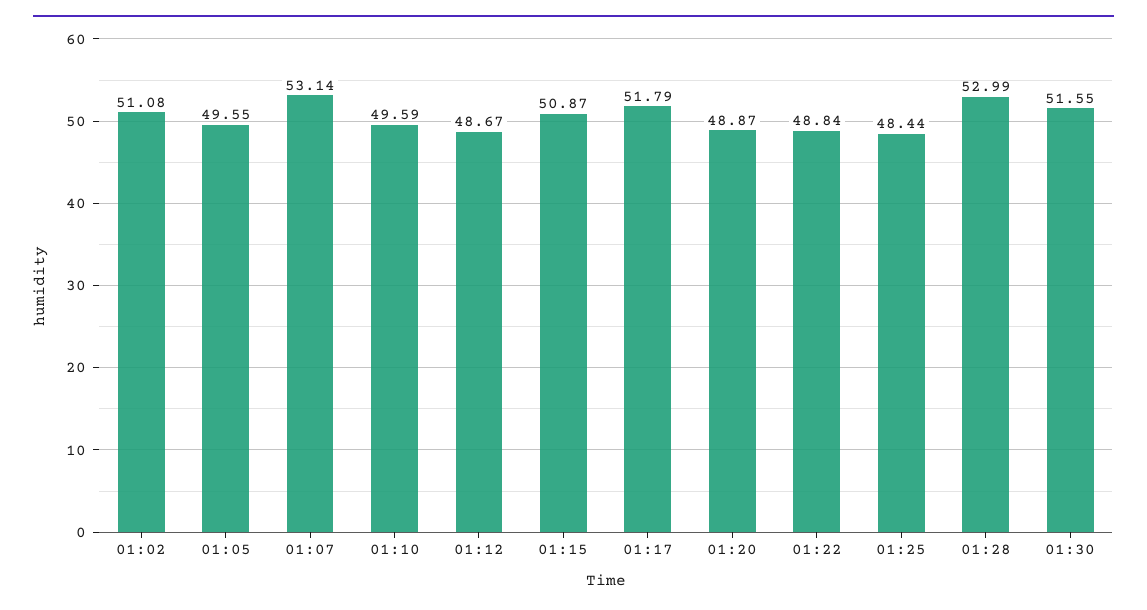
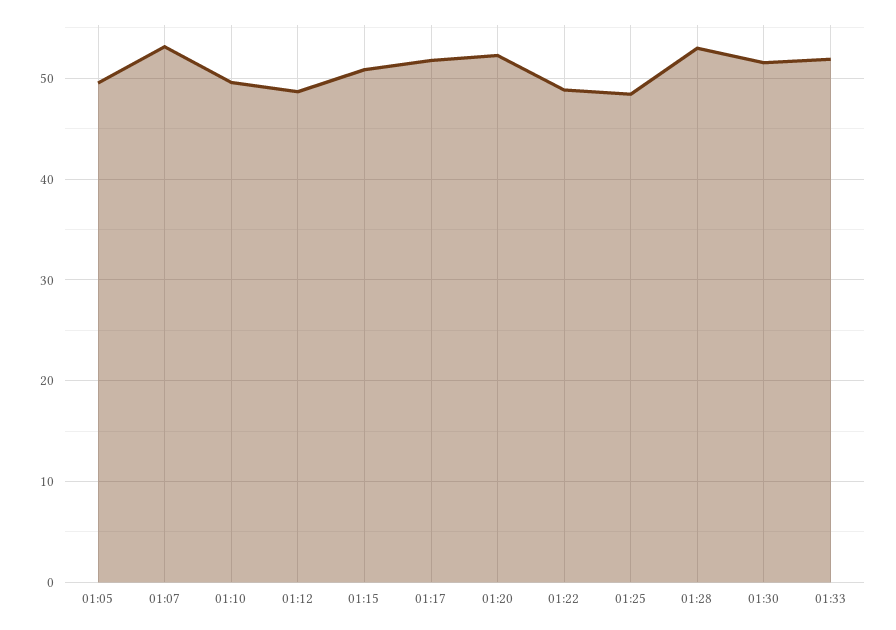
01:02: 51.08 -> none
01:20: 48.87 -> 52
01:33: none -> 52

